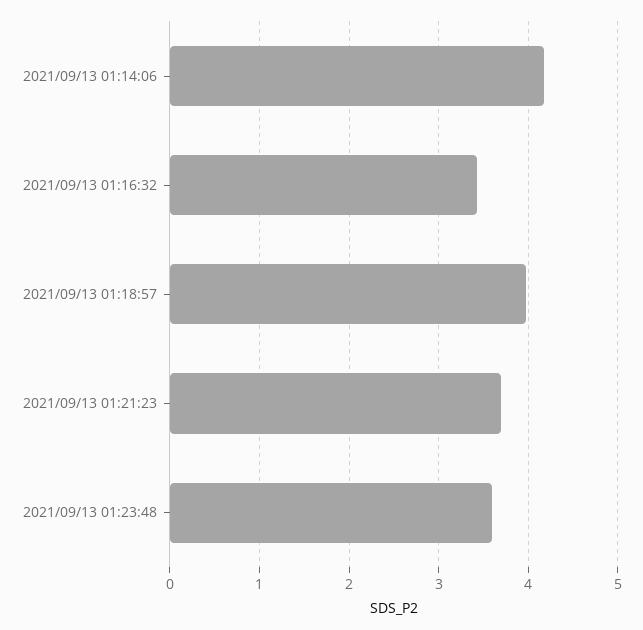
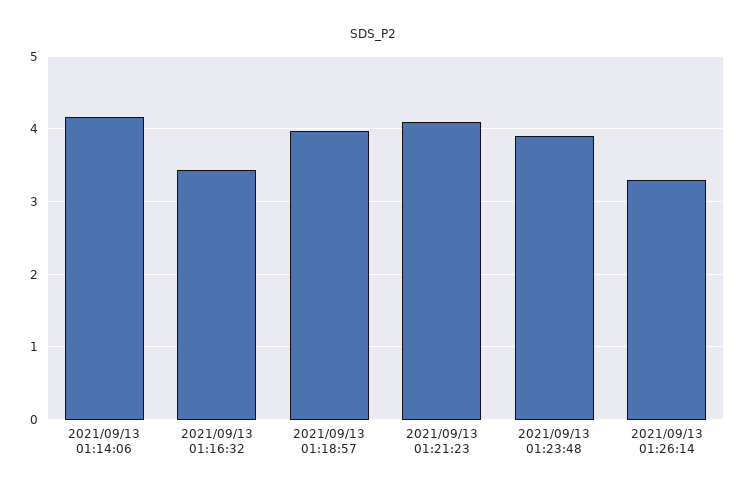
2021/09/13 01:21:23: 3.7 -> 4.1
2021/09/13 01:23:48: 3.6 -> 3.9
2021/09/13 01:26:14: none -> 3.3

